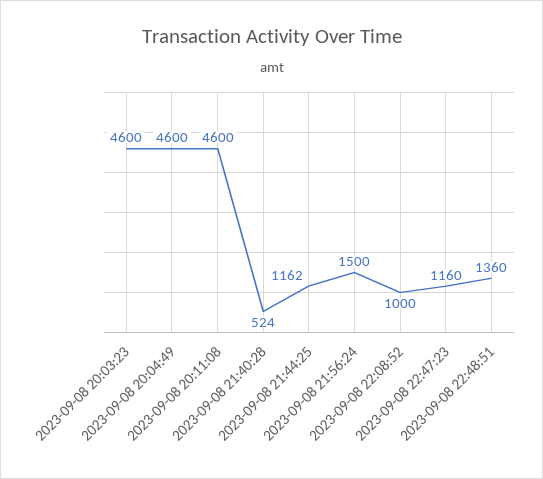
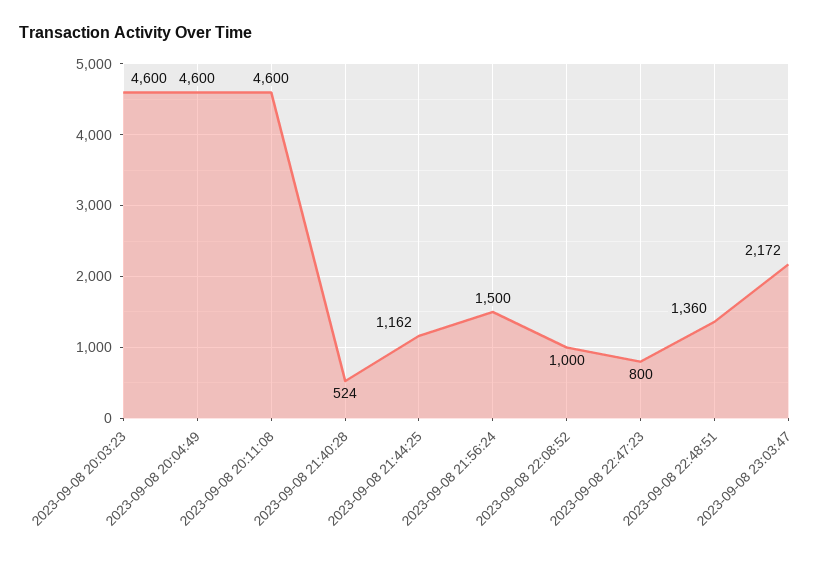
2023-09-08 22:47:23: 1160 -> 800
2023-09-08 23:03:47: none -> 2172

